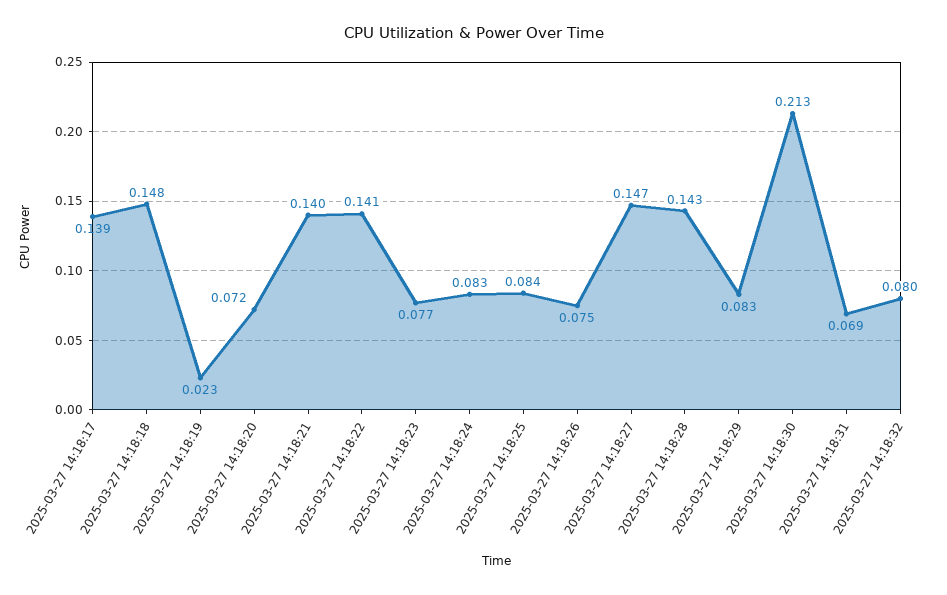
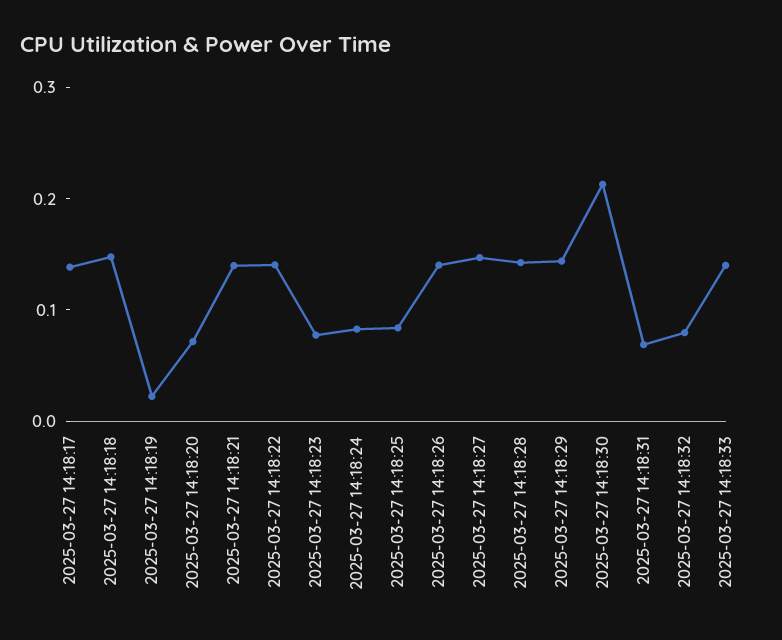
2025-03-27 14:18:26: 0.075 -> 0.14
2025-03-27 14:18:29: 0.083 -> 0.14
2025-03-27 14:18:33: none -> 0.14

